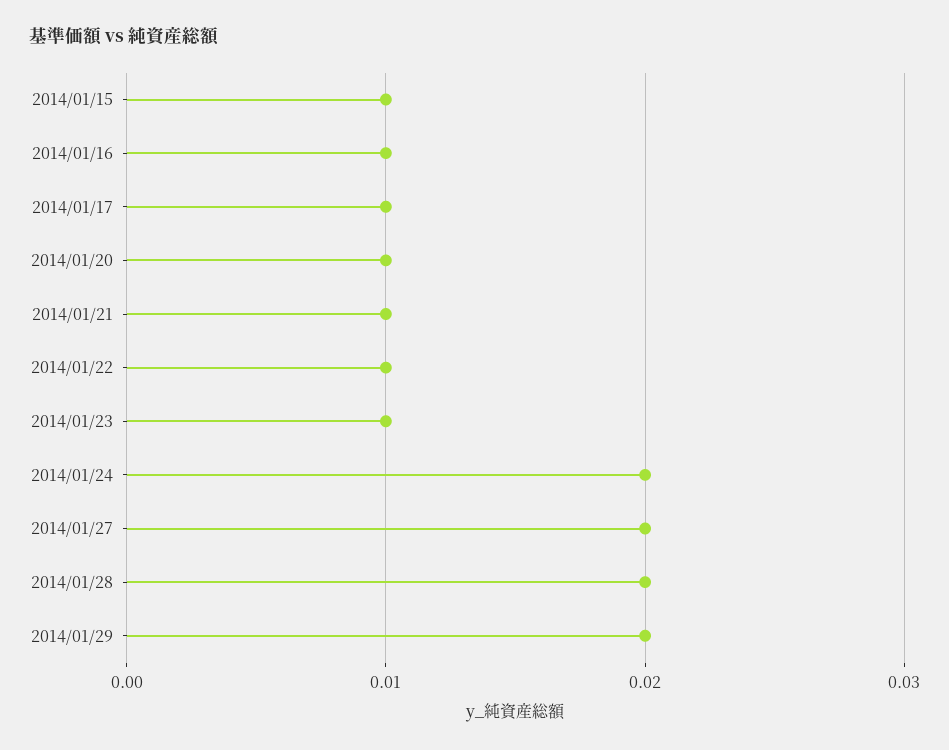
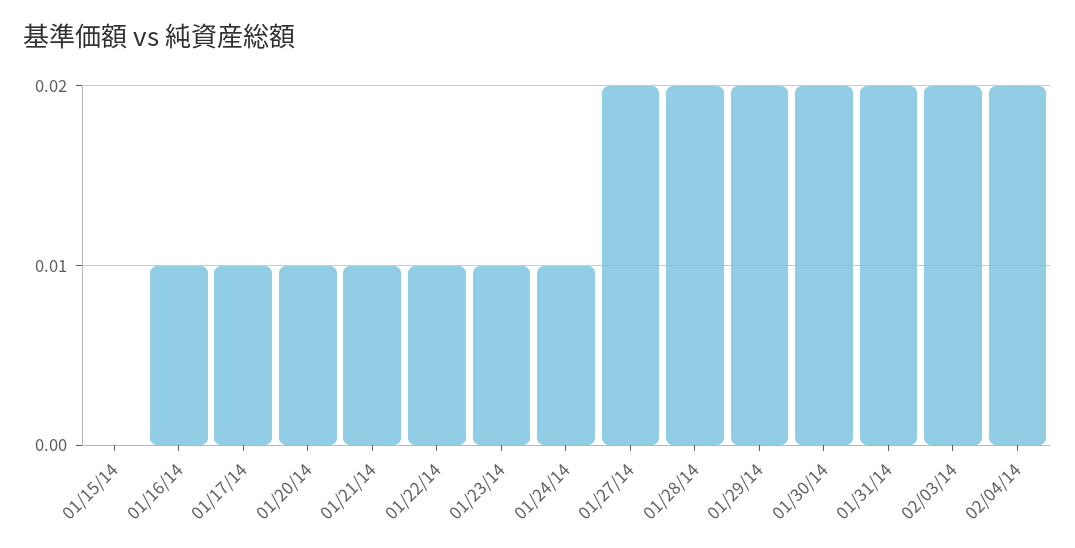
2014/01/15: 0.01 -> 0
2014/01/24: 0.02 -> 0.01
01/30/14: none -> 0.02
01/31/14: none -> 0.02
02/03/14: none -> 0.02
02/04/14: none -> 0.02

